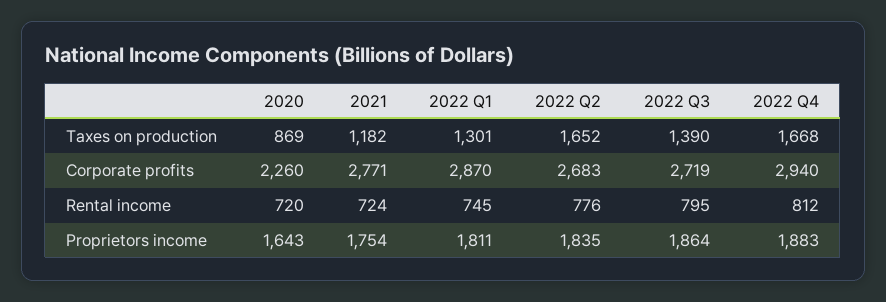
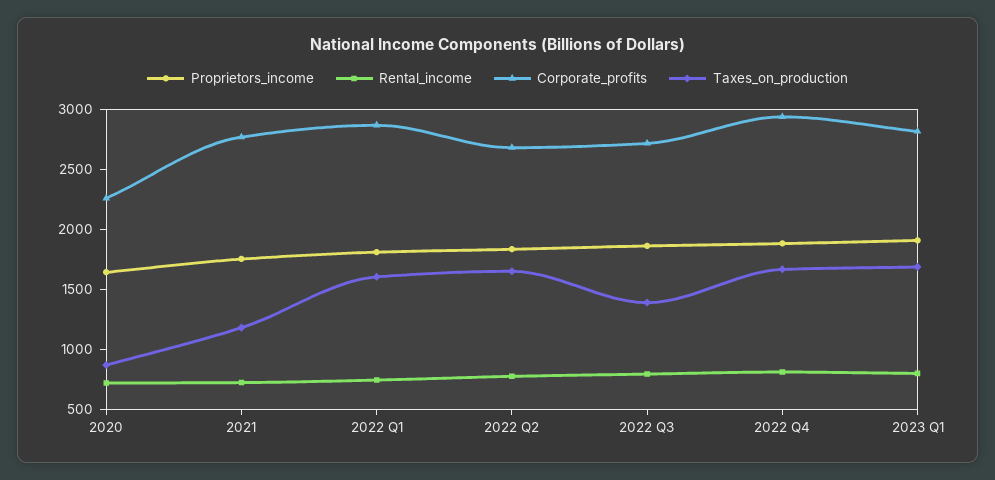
Taxes on production, 2022 Q1: 1301 -> 1600
Proprietors income, 2023 Q1: none -> 1900
Rental income, 2023 Q1: none -> 800
Corporate profits, 2023 Q1: none -> 2800
Taxes on production, 2023 Q1: none -> 1700

